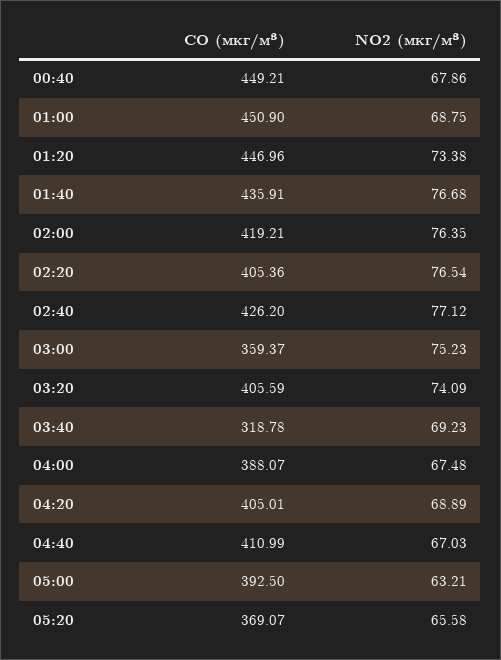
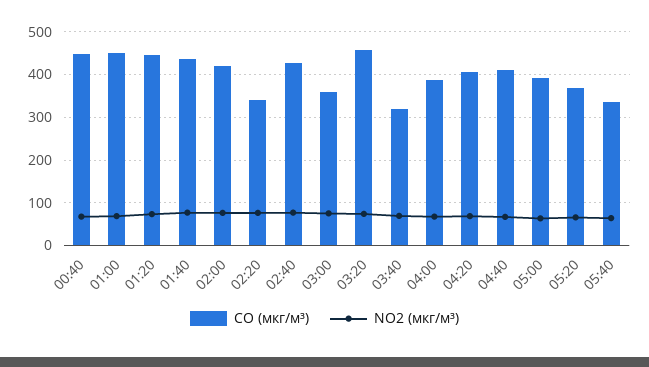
CO (мкг/м³), 02:20: 405.36 -> 340
CO (мкг/м³), 03:20: 405.59 -> 460
CO (мкг/м³), 05:40: none -> 340
NO2 (мкг/м³), 05:40: none -> 60

